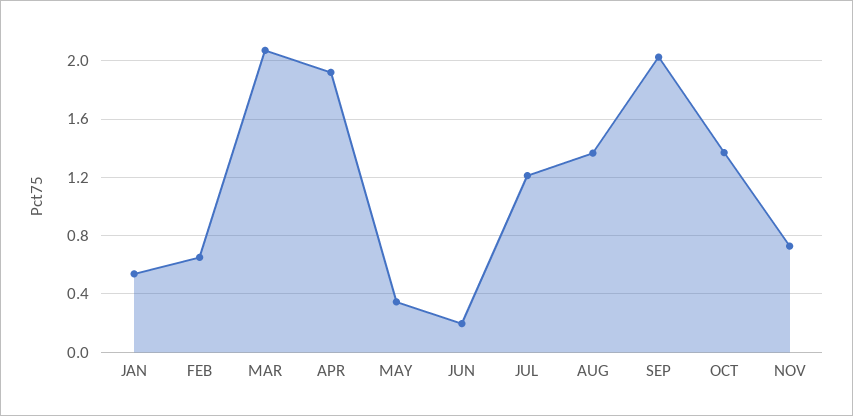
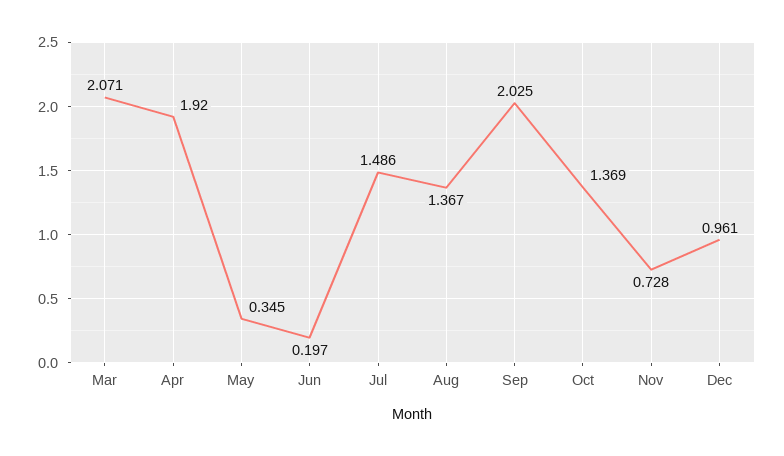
JAN: 0.55 -> none
FEB: 0.65 -> none
JUL: 1.2 -> 1.486
Dec: none -> 0.961

